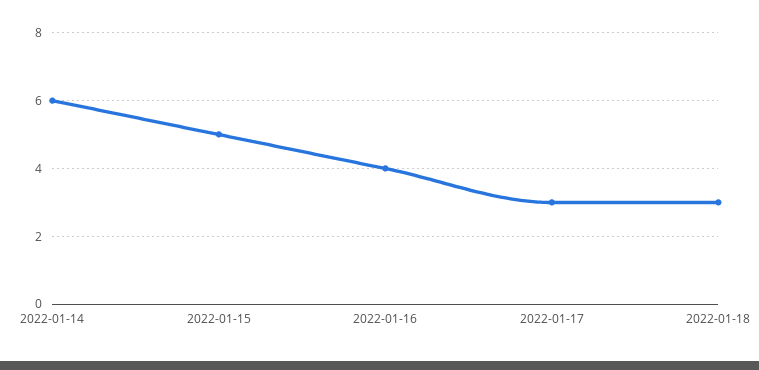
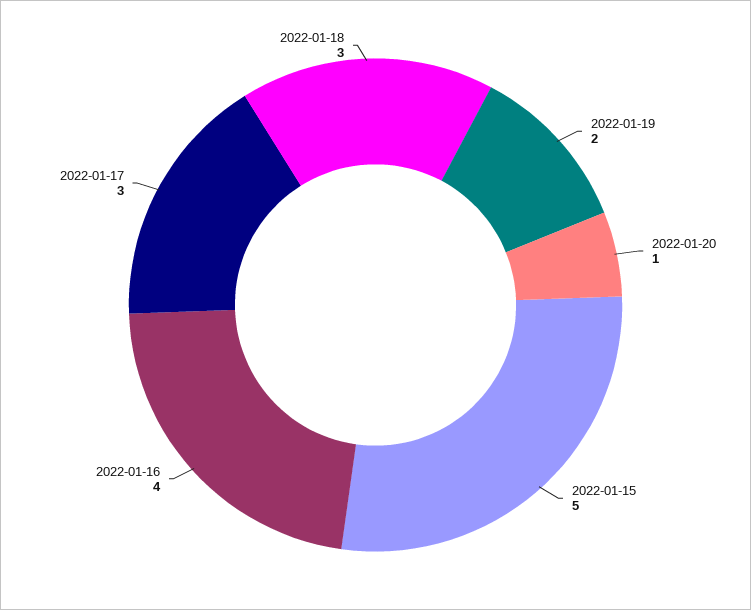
2022-01-14: 6 -> none
2022-01-19: none -> 2
2022-01-20: none -> 1

